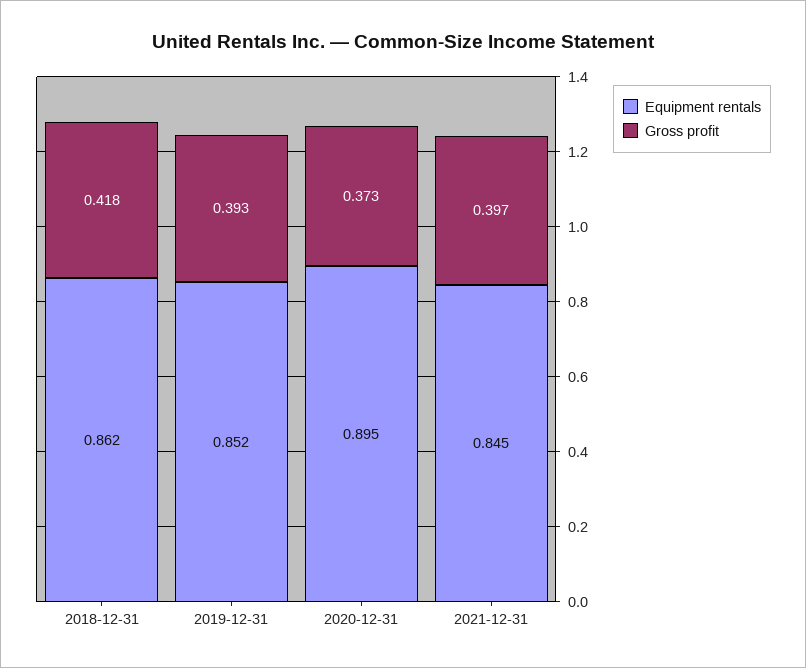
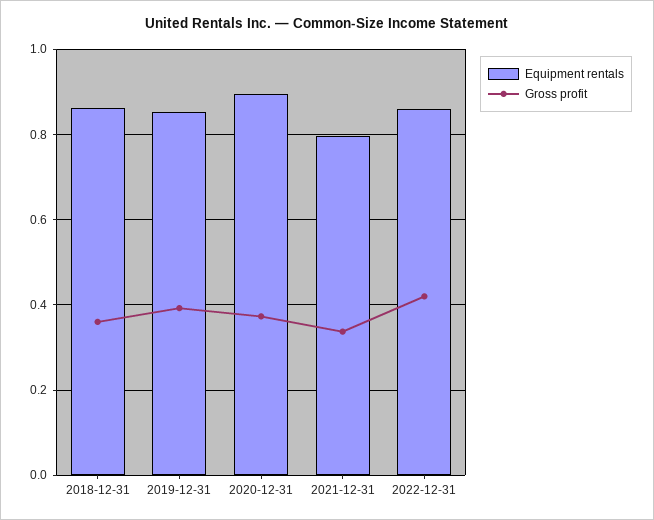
Gross profit, 2018-12-31: 0.418 -> 0.36
Equipment rentals, 2021-12-31: 0.845 -> 0.8
Gross profit, 2021-12-31: 0.397 -> 0.34
Equipment rentals, 2022-12-31: none -> 0.86
Gross profit, 2022-12-31: none -> 0.42

